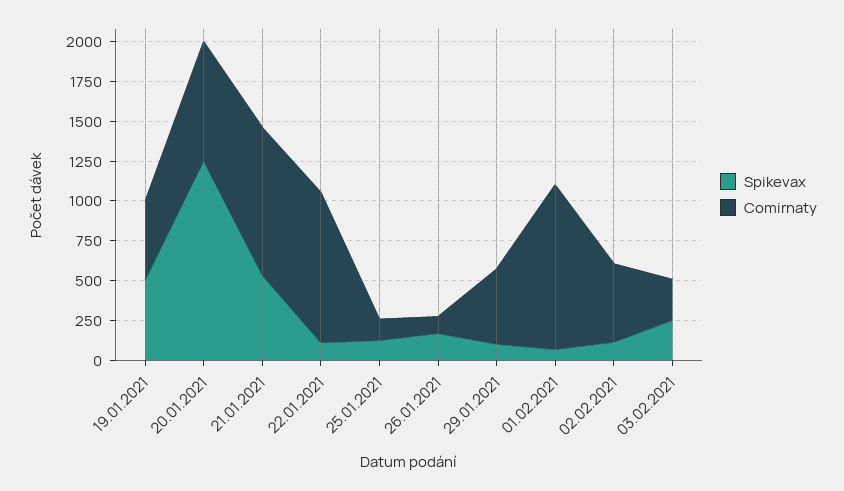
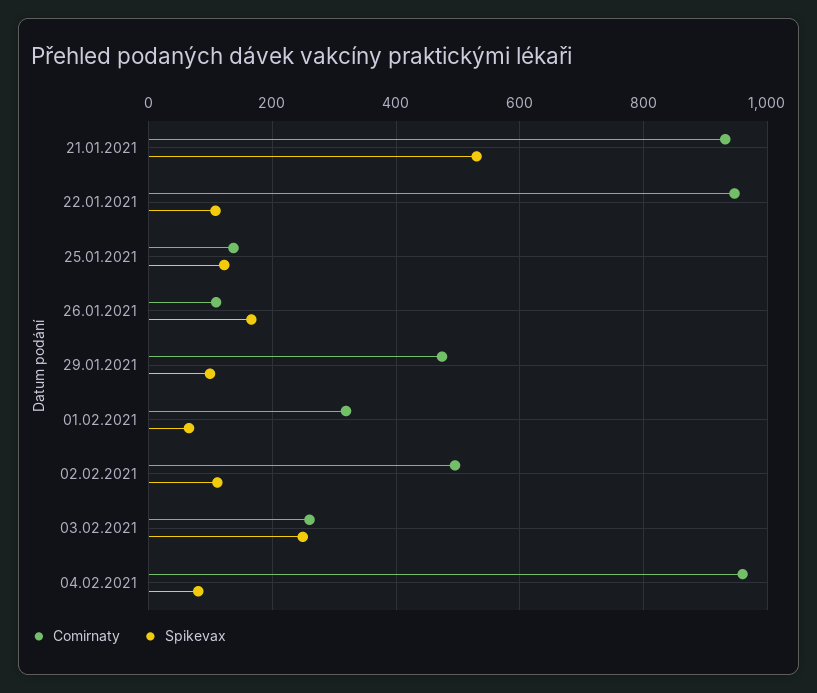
Spikevax, 19.01.2021: 500 -> none
Comirnaty, 19.01.2021: 500 -> none
Spikevax, 20.01.2021: 1250 -> none
Comirnaty, 20.01.2021: 750 -> none
Comirnaty, 01.02.2021: 1000 -> 320
Comirnaty, 04.02.2021: none -> 960
Spikevax, 04.02.2021: none -> 80

